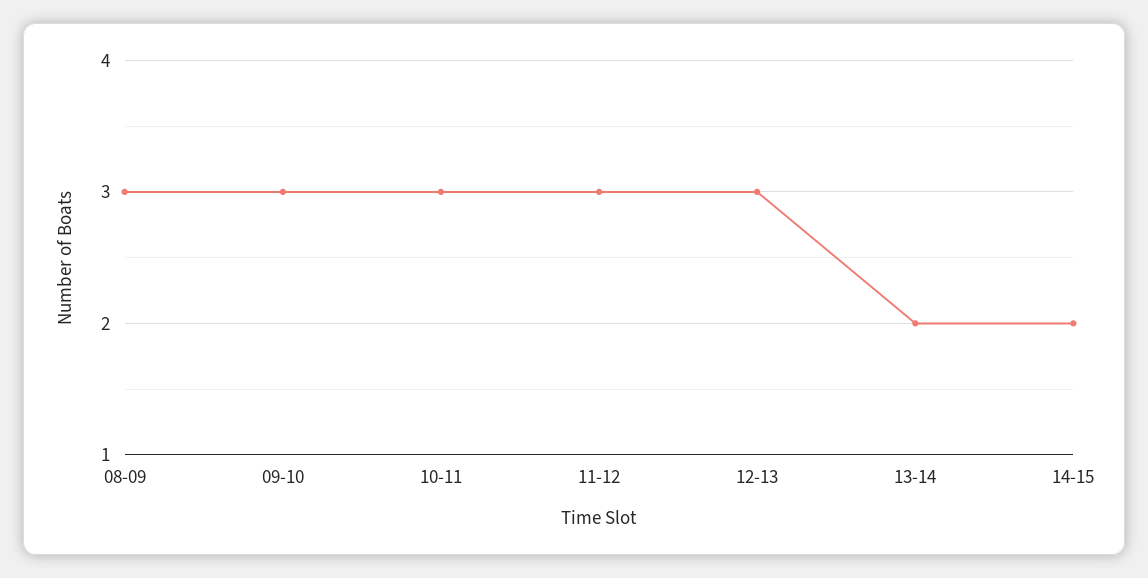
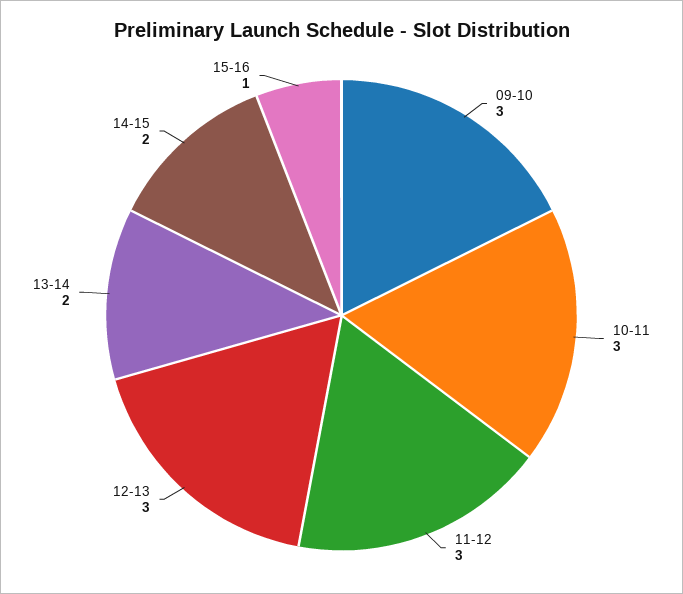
08-09: 3 -> none
15-16: none -> 1

